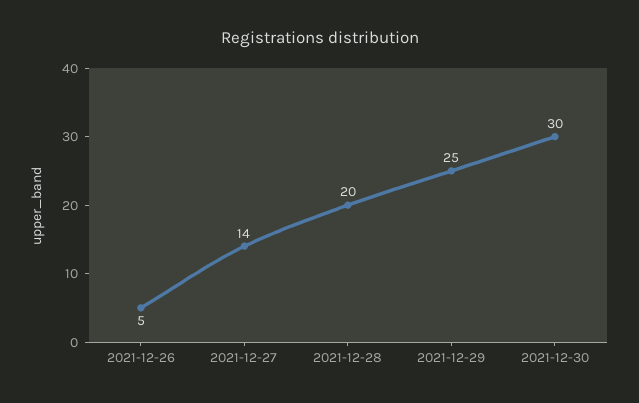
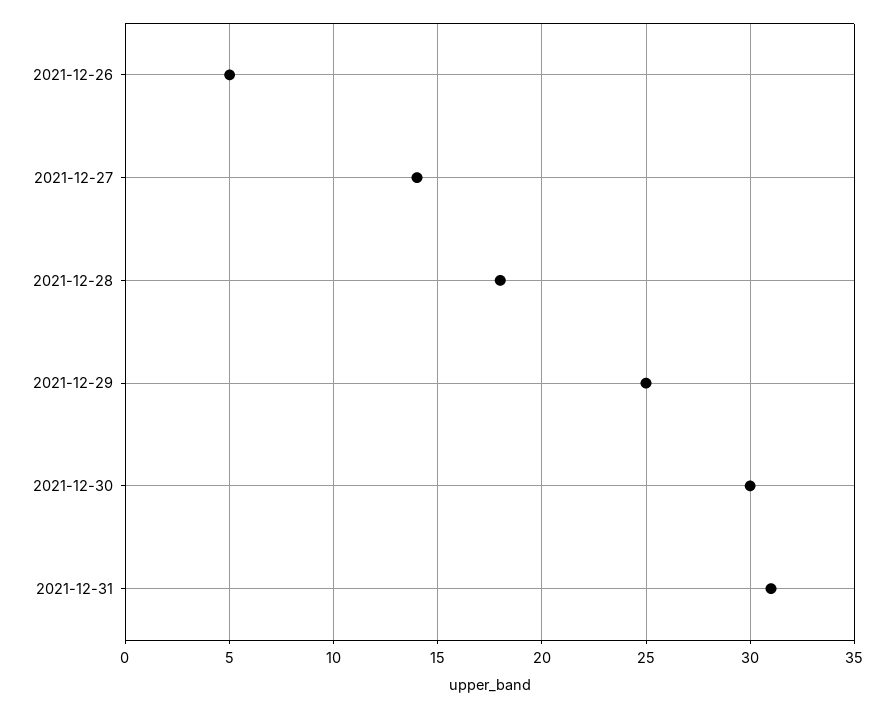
2021-12-28: 20 -> 18
2021-12-31: none -> 31

